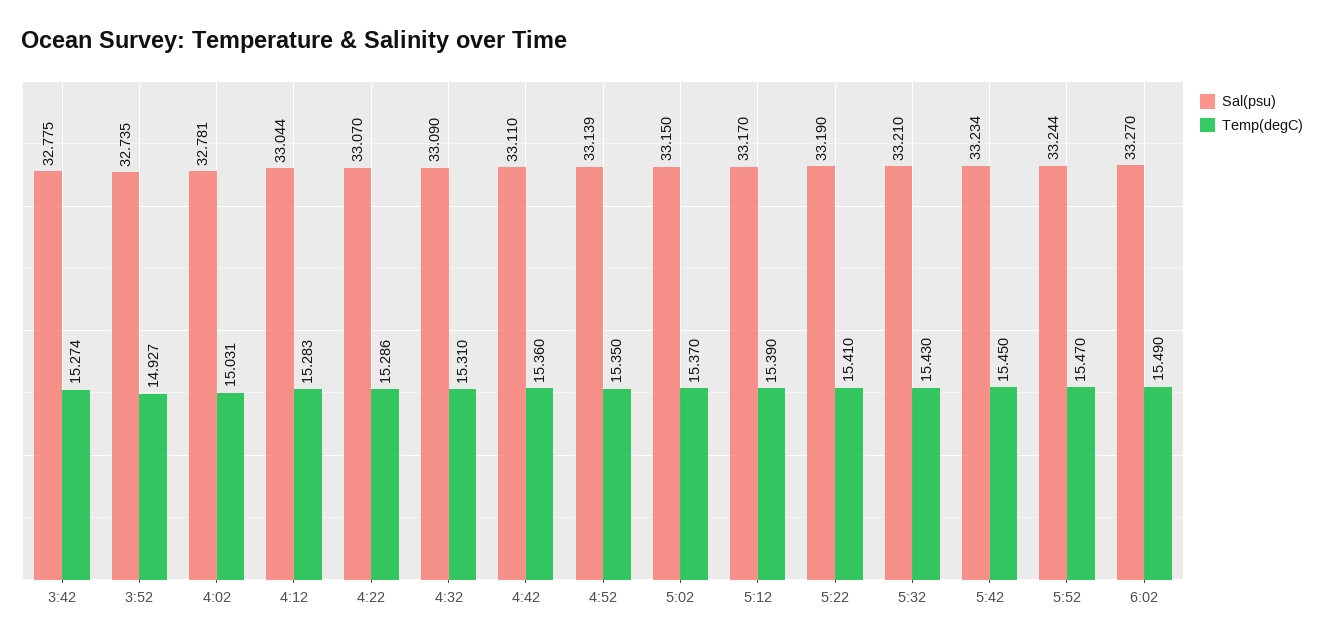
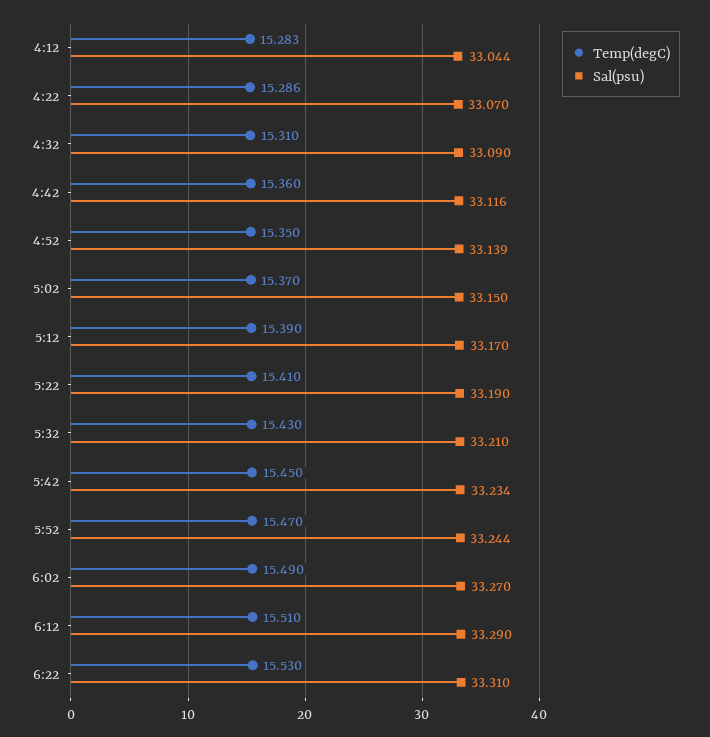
Sal(psu), 3:42: 32.775 -> none
Temp(degC), 3:42: 15.274 -> none
Sal(psu), 3:52: 32.735 -> none
Temp(degC), 3:52: 14.927 -> none
Sal(psu), 4:02: 32.781 -> none
Temp(degC), 4:02: 15.031 -> none
Sal(psu), 4:42: 33.11 -> 33.116
Temp(degC), 6:12: none -> 15.51
Sal(psu), 6:12: none -> 33.29
Temp(degC), 6:22: none -> 15.53
Sal(psu), 6:22: none -> 33.31

